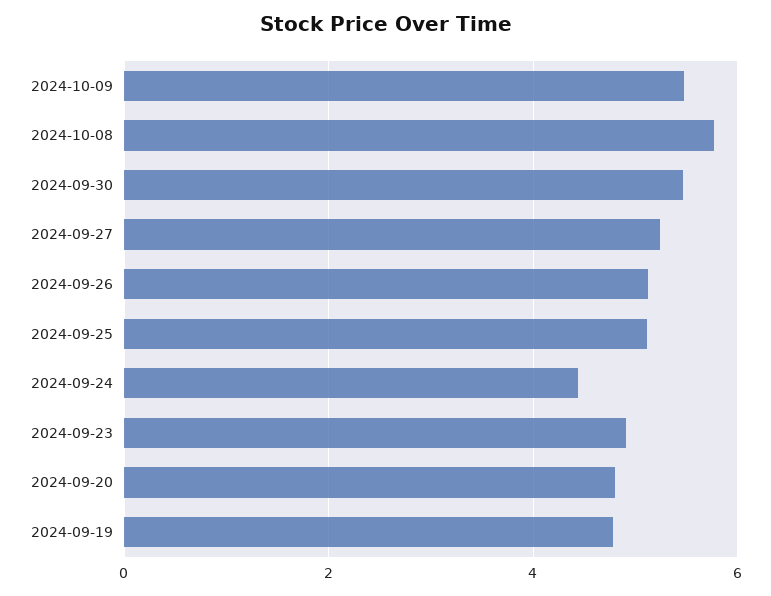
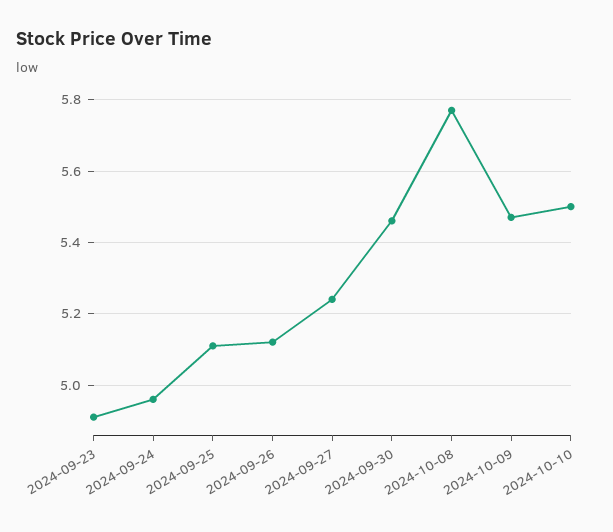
2024-09-24: 4.4 -> 4.95
2024-09-20: 4.8 -> none
2024-09-19: 4.8 -> none
2024-10-10: none -> 5.5

